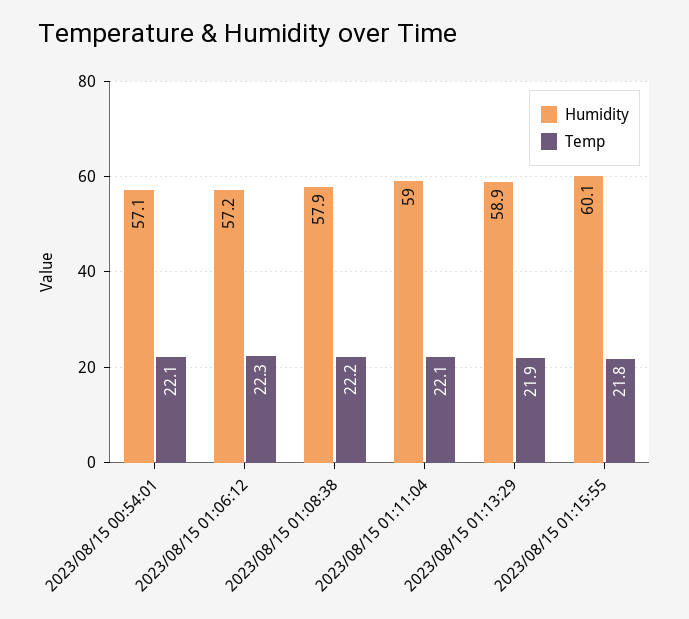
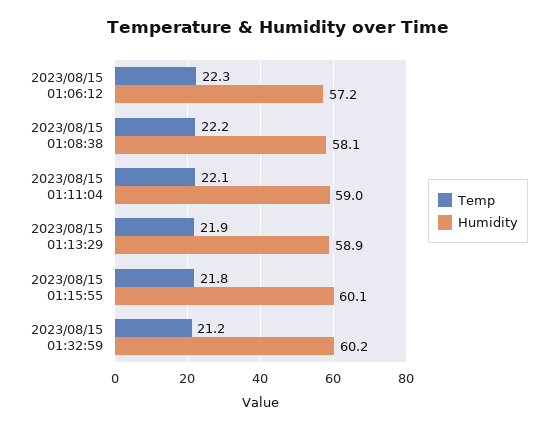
Humidity, 2023/08/15 00:54:01: 57.1 -> none
Temp, 2023/08/15 00:54:01: 22.1 -> none
Humidity, 2023/08/15 01:08:38: 57.9 -> 58.1
Temp, 2023/08/15 01:32:59: none -> 21.2
Humidity, 2023/08/15 01:32:59: none -> 60.2

